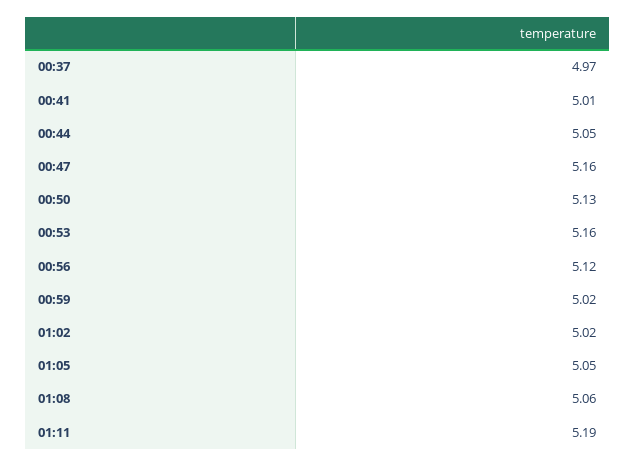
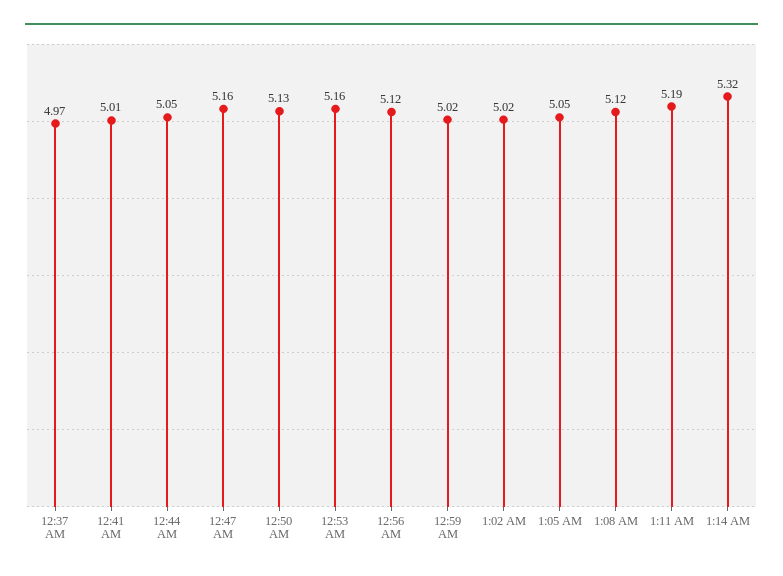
01:08: 5.06 -> 5.12
1:14 AM: none -> 5.32

